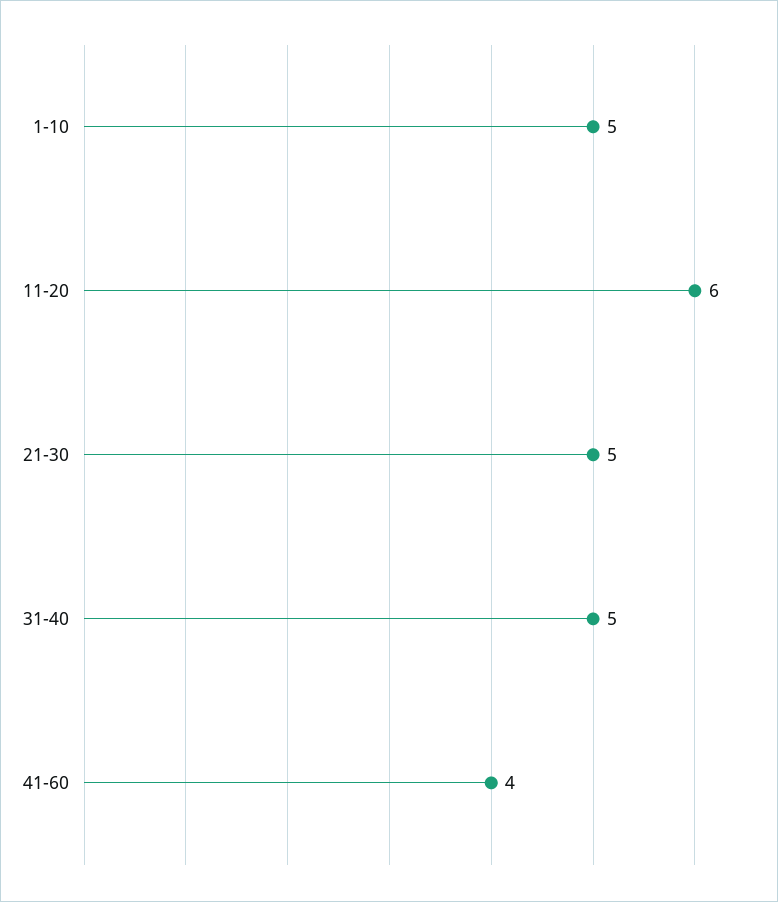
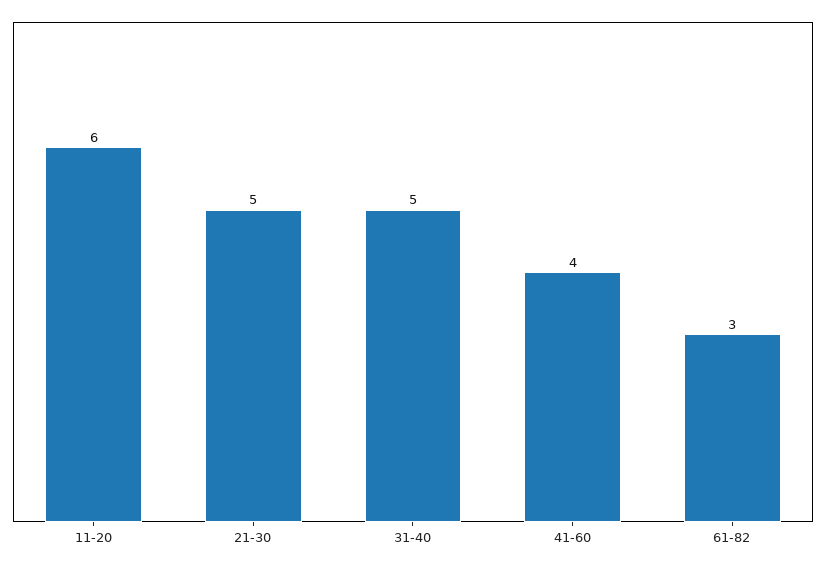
1-10: 5 -> none
61-82: none -> 3

